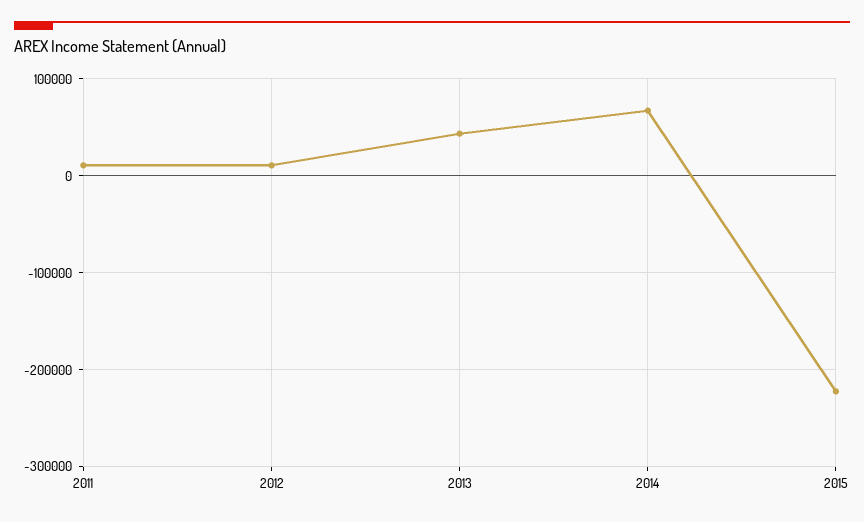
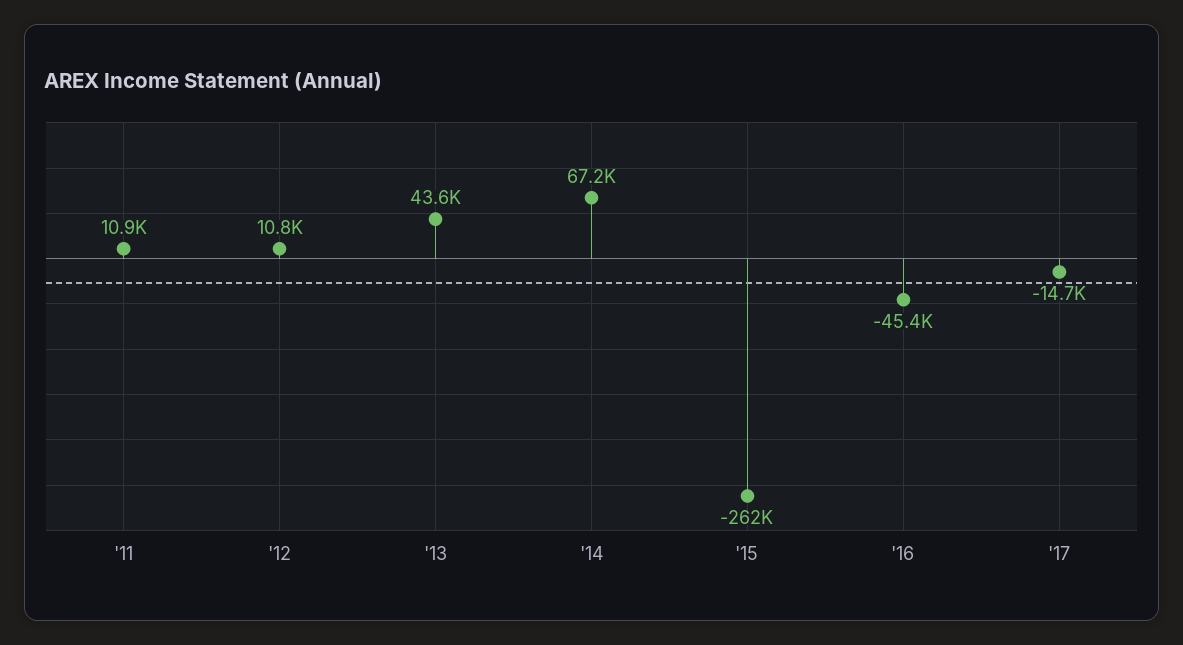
2015: -220000 -> -262000
'16: none -> -45400
'17: none -> -14700

